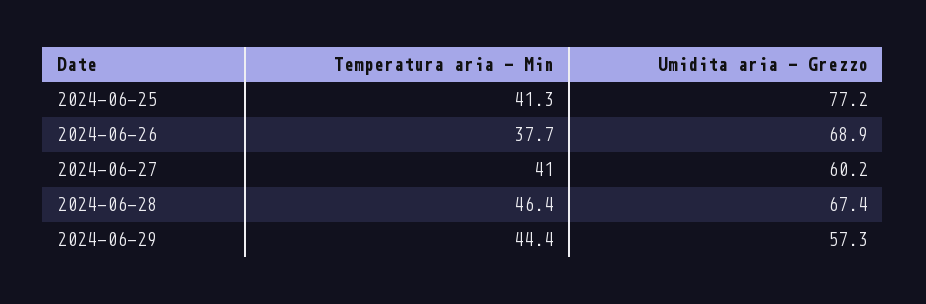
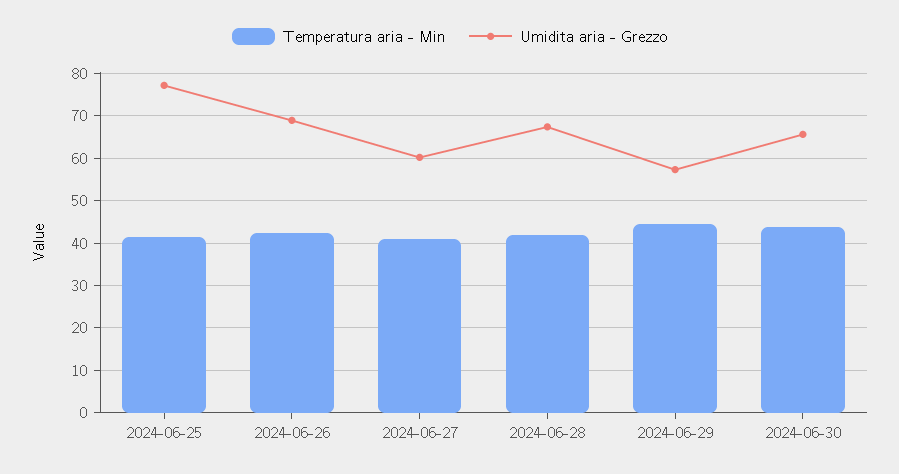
Temperatura aria - Min, 2024-06-26: 37.7 -> 42
Temperatura aria - Min, 2024-06-28: 46.4 -> 42
Temperatura aria - Min, 2024-06-30: none -> 44
Umidita aria - Grezzo, 2024-06-30: none -> 66

